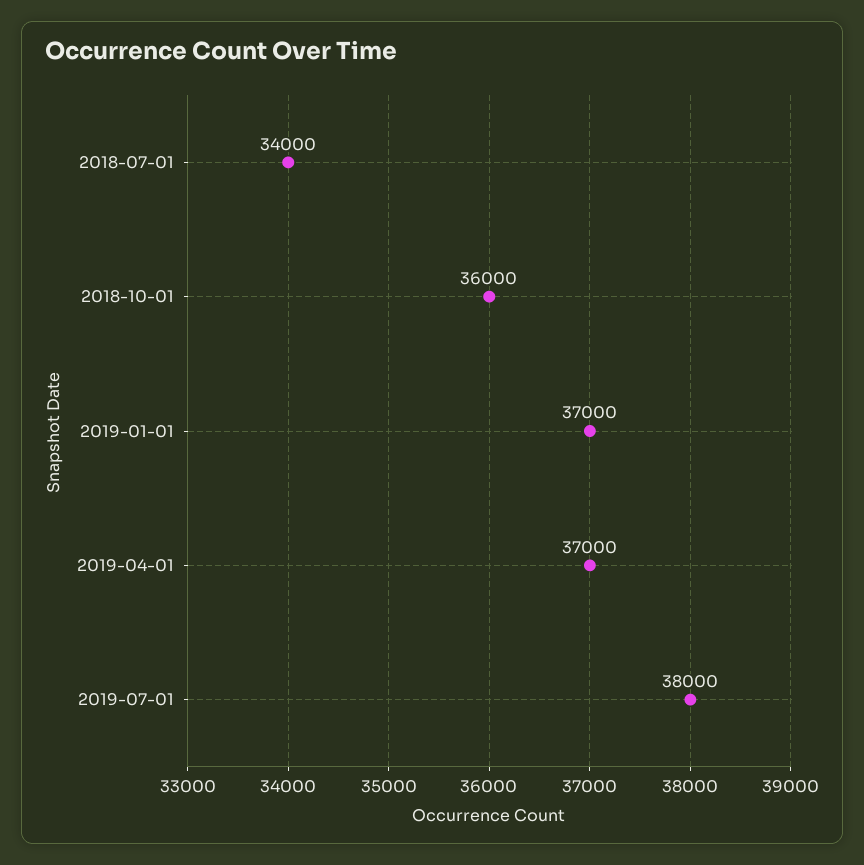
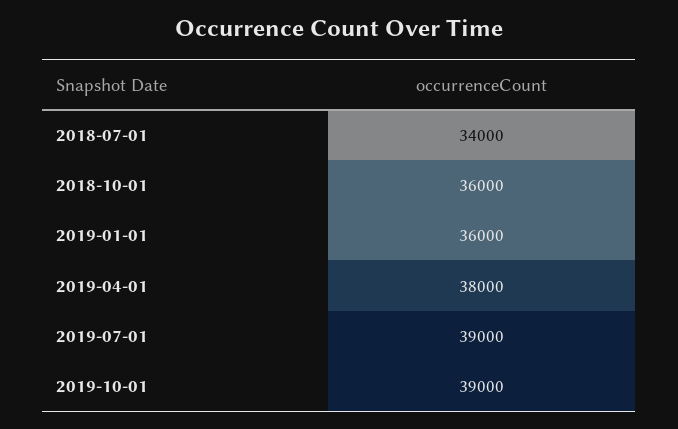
2019-01-01: 37000 -> 36000
2019-04-01: 37000 -> 38000
2019-07-01: 38000 -> 39000
2019-10-01: none -> 39000

